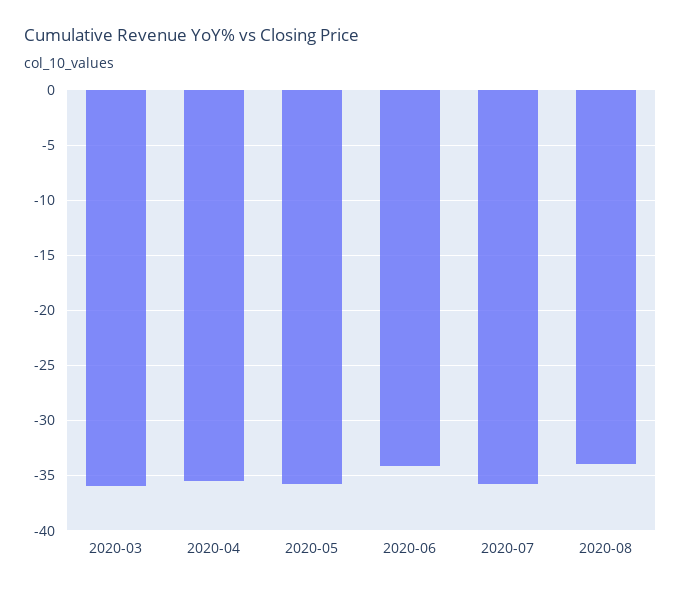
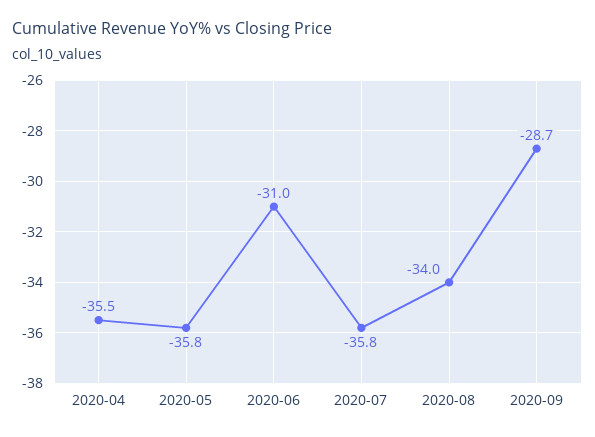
2020-03: -36 -> none
2020-06: -34 -> -31
2020-09: none -> -28.7

